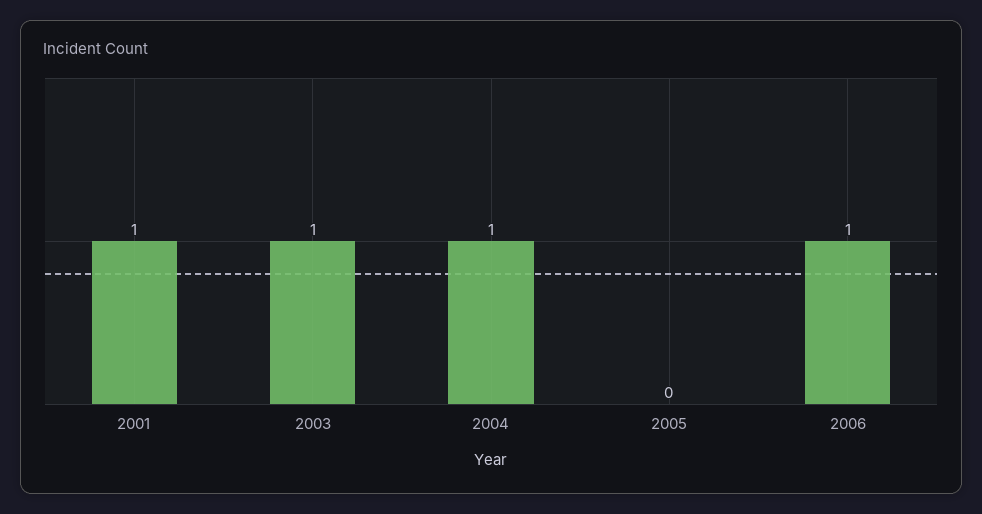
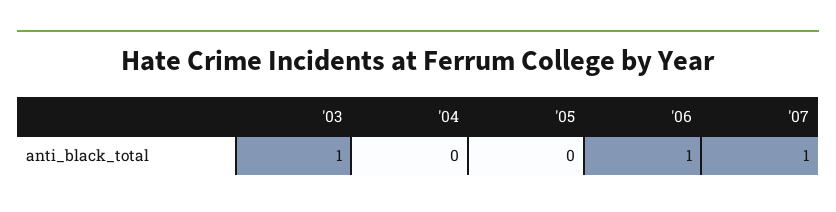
2001: 1 -> none
2004: 1 -> 0
'07: none -> 1

